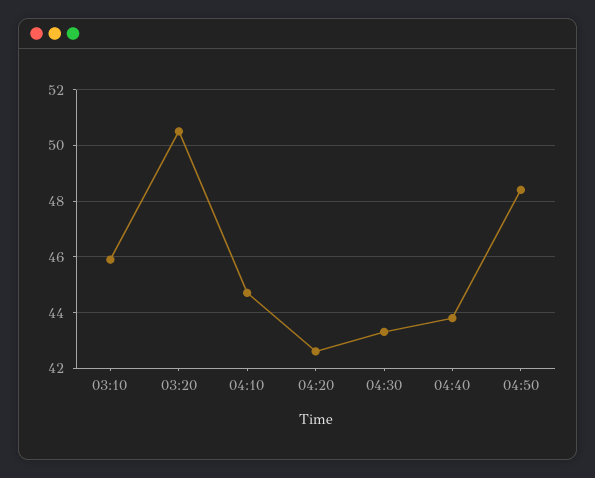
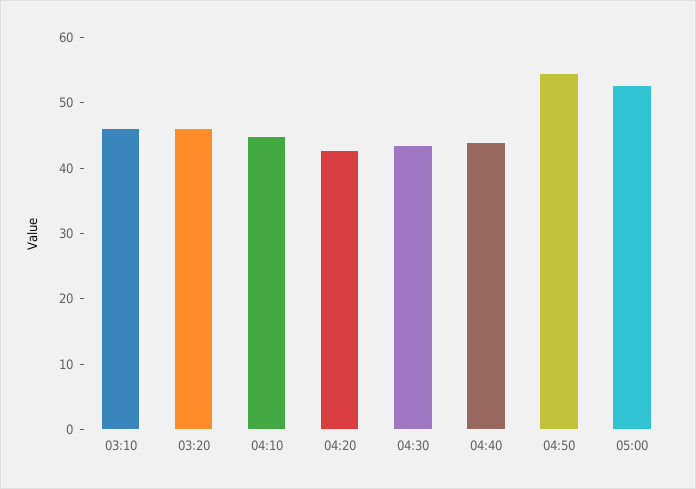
03:20: 50.5 -> 46
04:50: 48.5 -> 54
05:00: none -> 52

